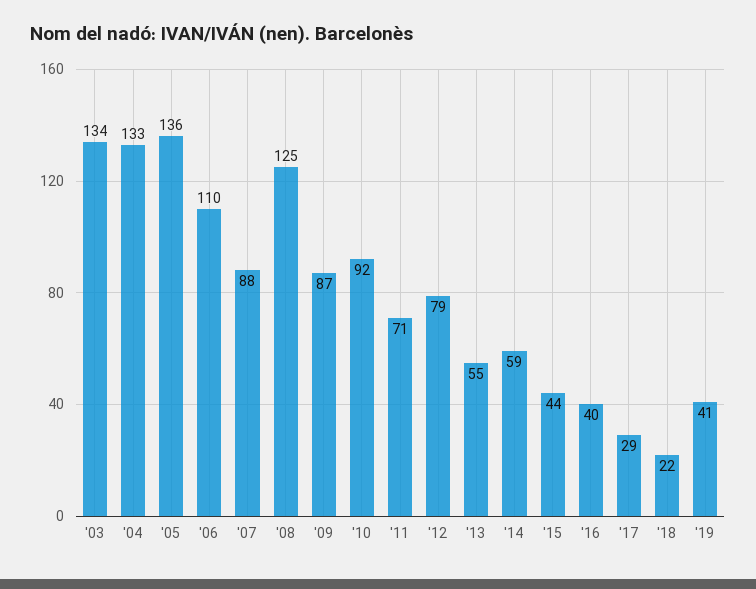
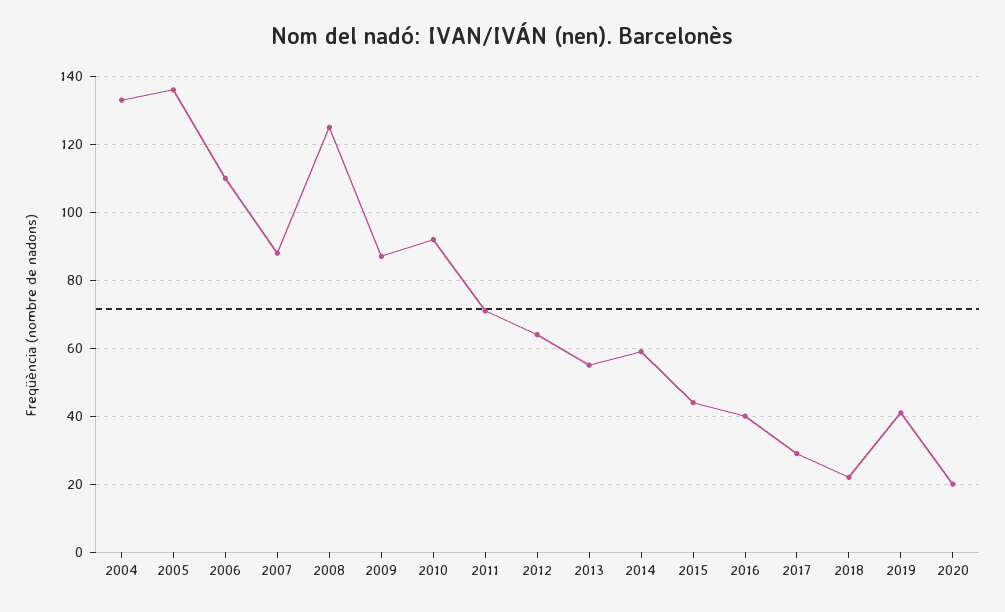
'03: 134 -> none
'12: 79 -> 65
2020: none -> 20

